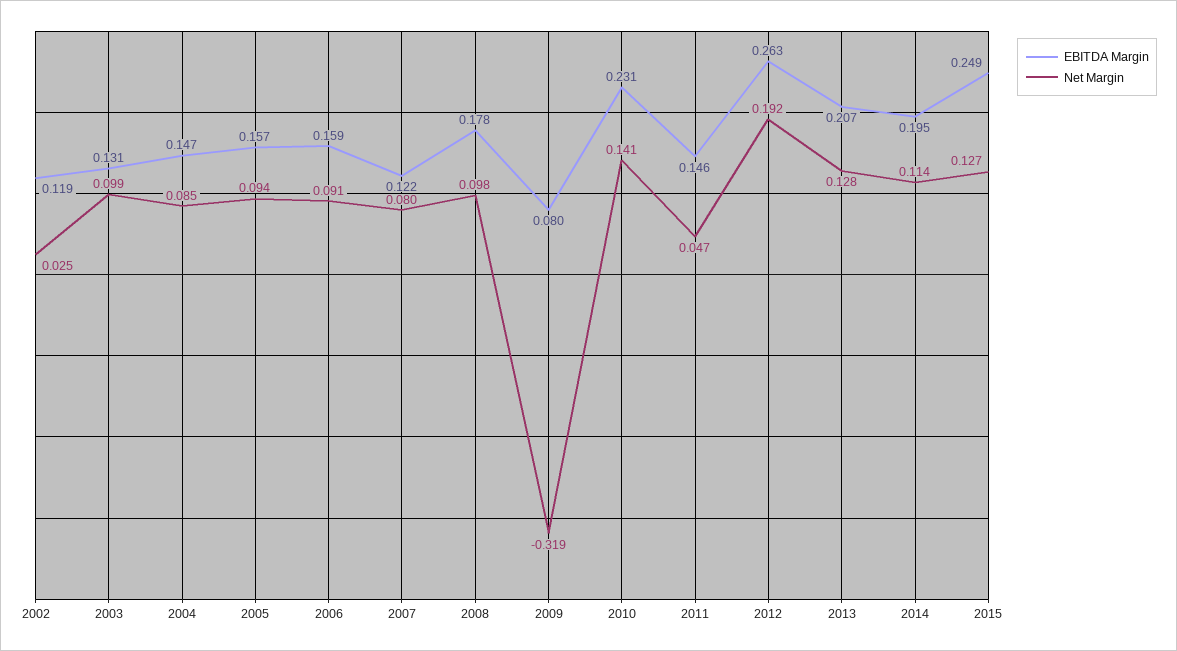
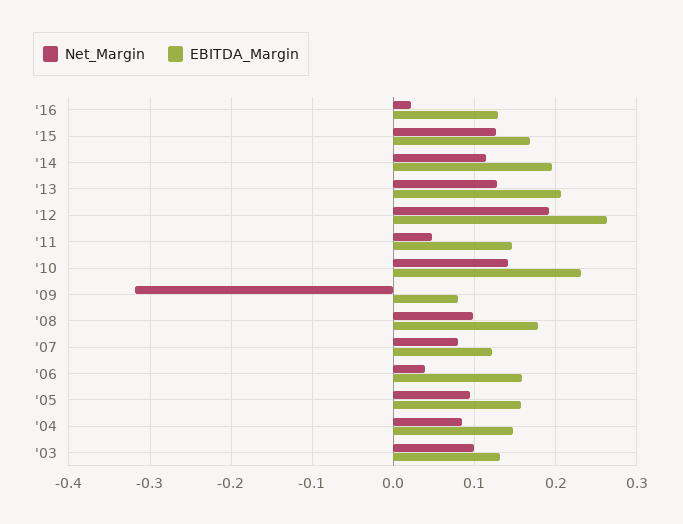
EBITDA Margin, 2002: 0.119 -> none
Net Margin, 2002: 0.025 -> none
Net Margin, 2006: 0.091 -> 0.04
EBITDA Margin, 2015: 0.249 -> 0.17
Net Margin, '16: none -> 0.02
EBITDA Margin, '16: none -> 0.13

